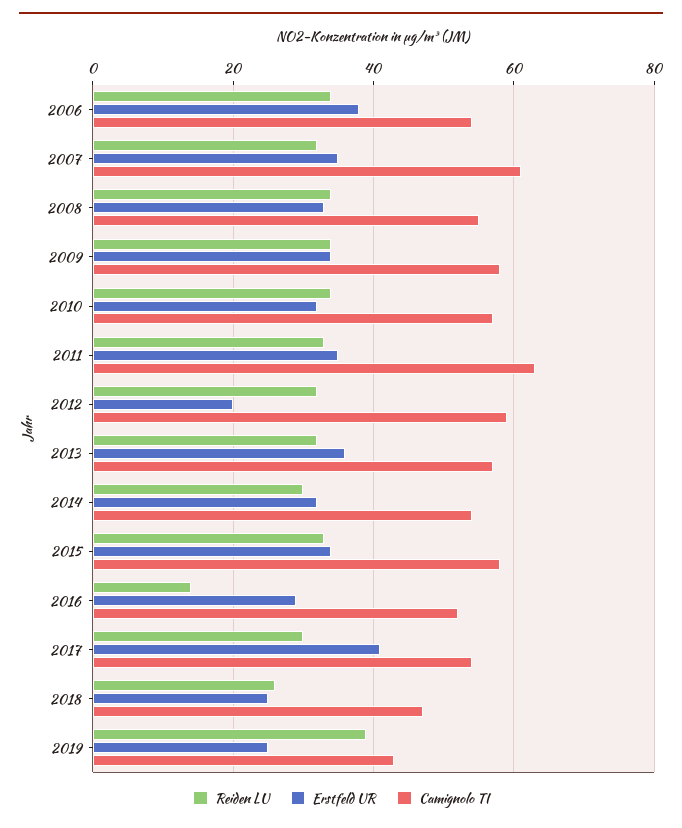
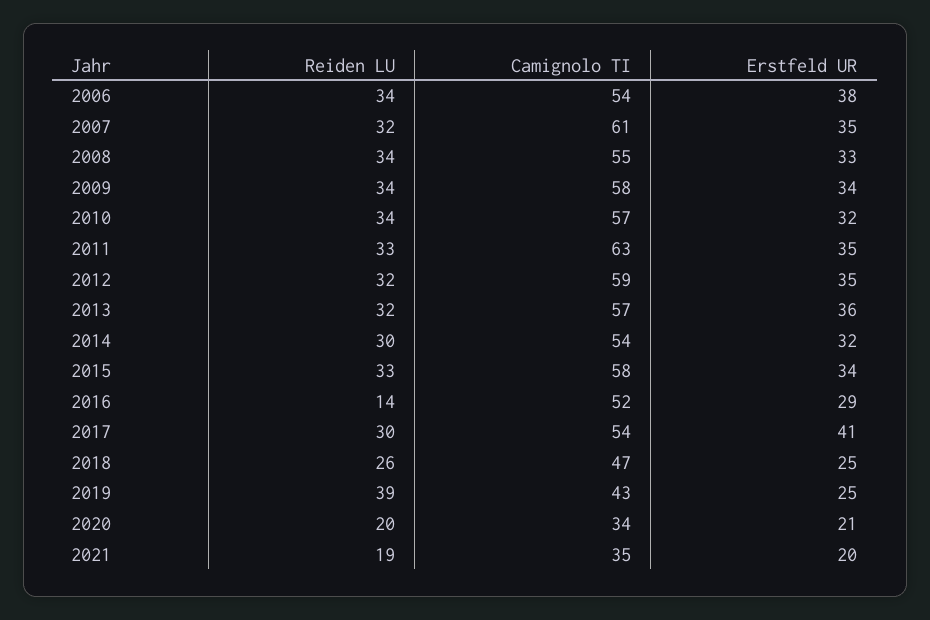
Erstfeld UR, 2012: 20 -> 35
Reiden LU, 2020: none -> 20
Camignolo TI, 2020: none -> 34
Erstfeld UR, 2020: none -> 21
Reiden LU, 2021: none -> 19
Camignolo TI, 2021: none -> 35
Erstfeld UR, 2021: none -> 20

